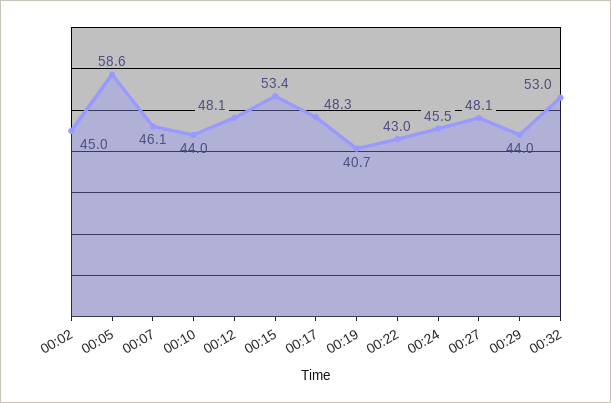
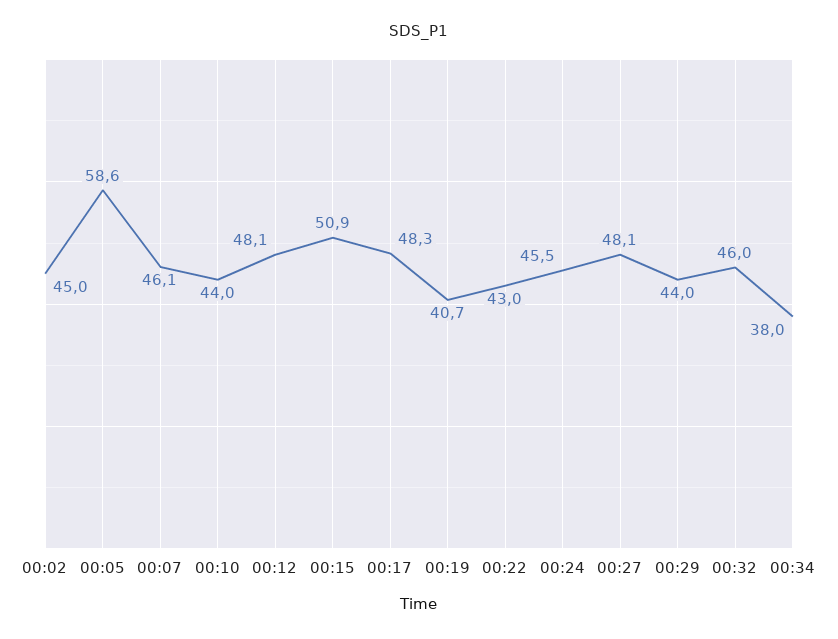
00:15: 53.4 -> 50.9
00:32: 53 -> 46
00:34: none -> 38

